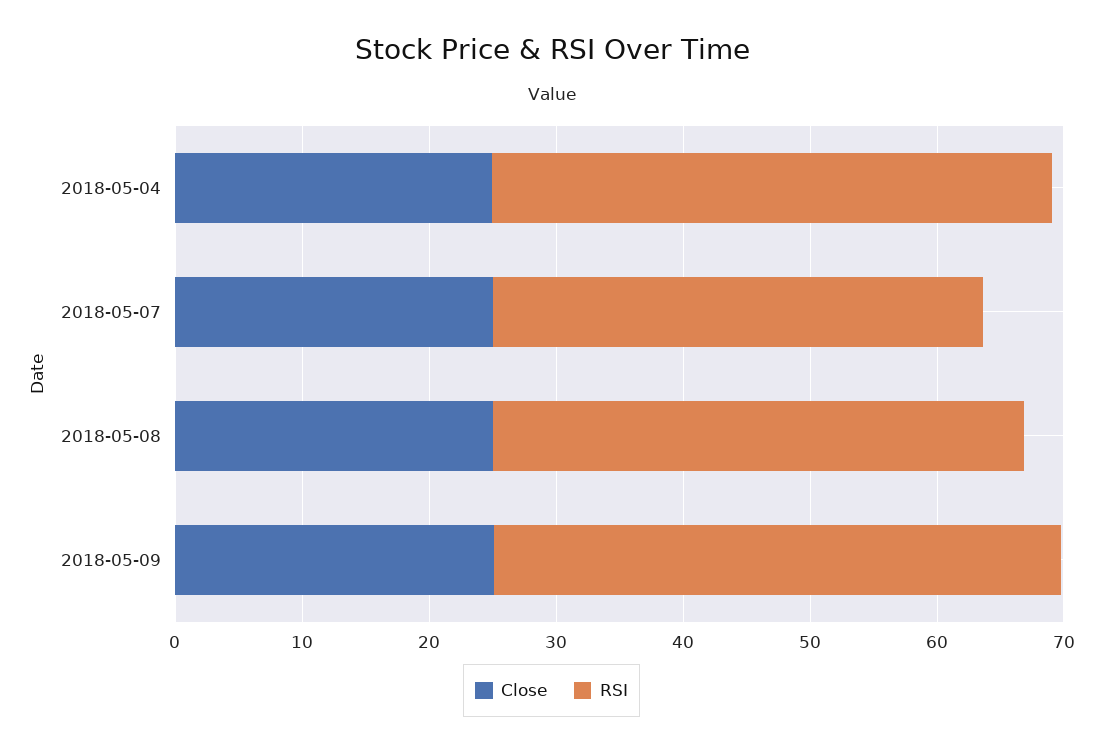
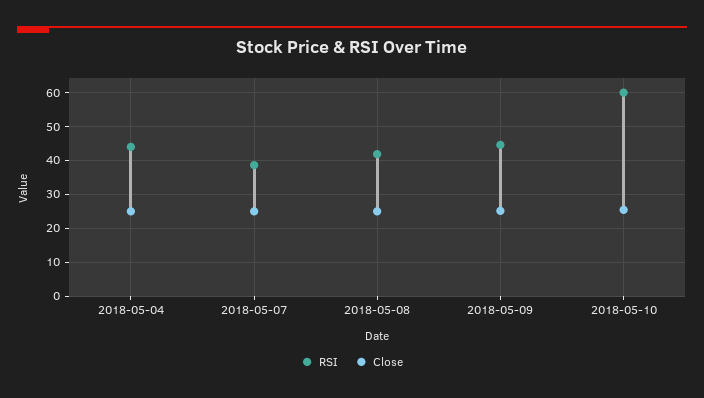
RSI, 2018-05-10: none -> 60
Close, 2018-05-10: none -> 26

